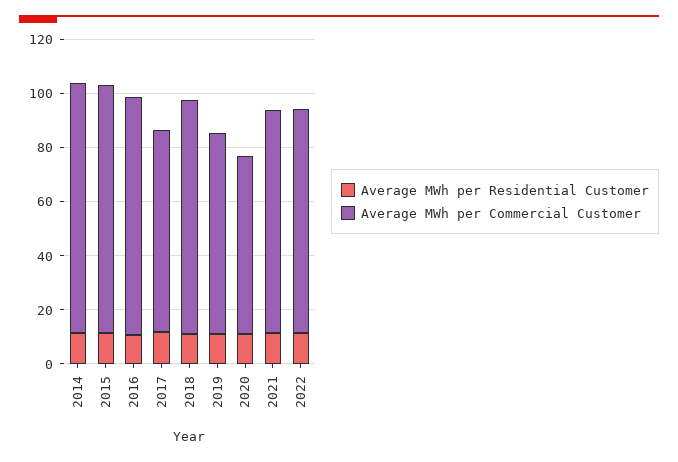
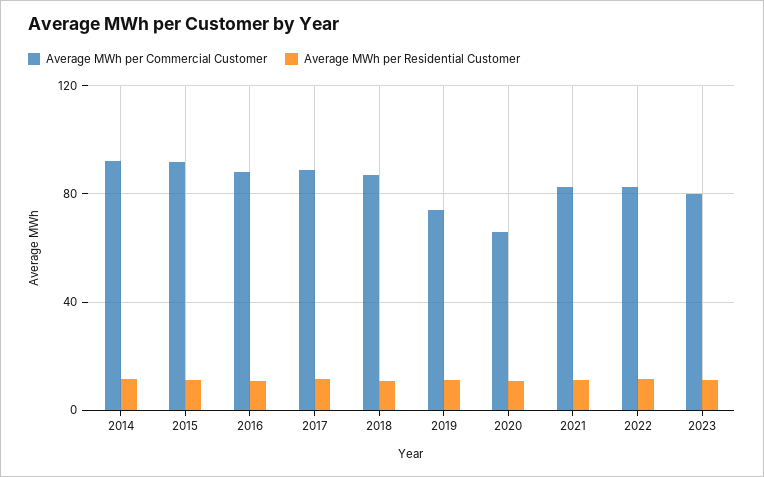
Average MWh per Commercial Customer, 2017: 75 -> 90
Average MWh per Commercial Customer, 2023: none -> 80
Average MWh per Residential Customer, 2023: none -> 10

